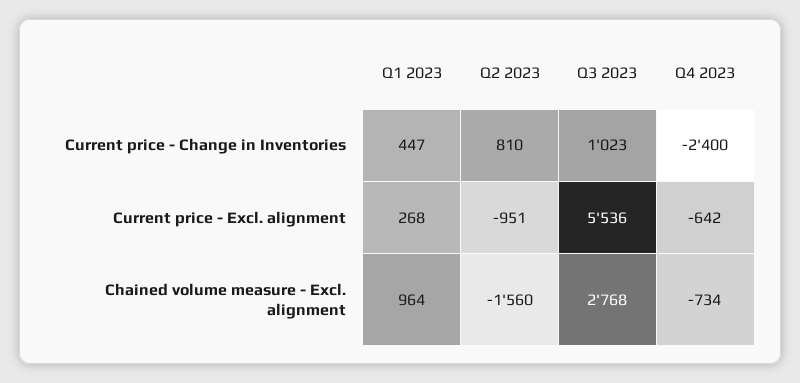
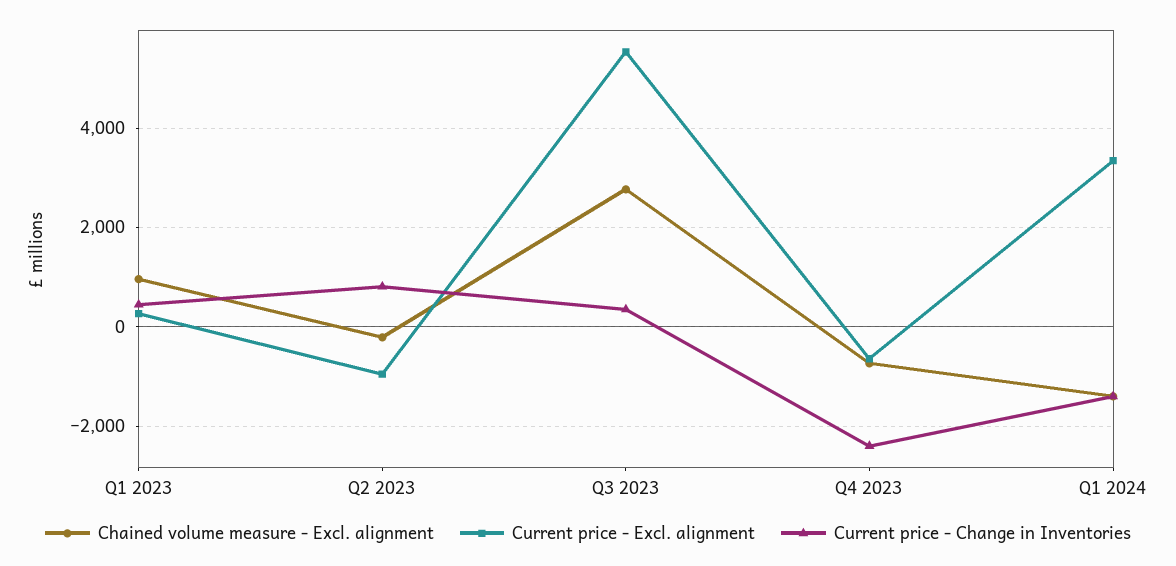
Current price - Change in Inventories, Q3 2023: 1023 -> 400
Chained volume measure - Excl. alignment, Q2 2023: -1560 -> -200
Chained volume measure - Excl. alignment, Q1 2024: none -> -1400
Current price - Excl. alignment, Q1 2024: none -> 3400
Current price - Change in Inventories, Q1 2024: none -> -1400

